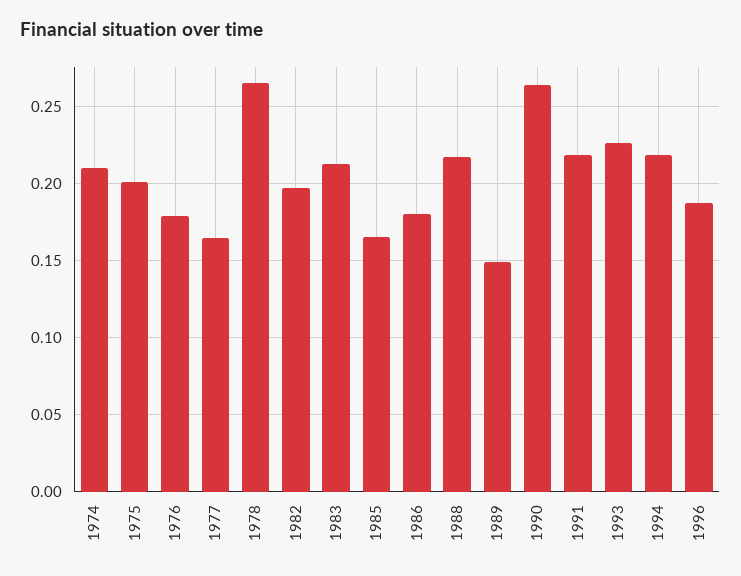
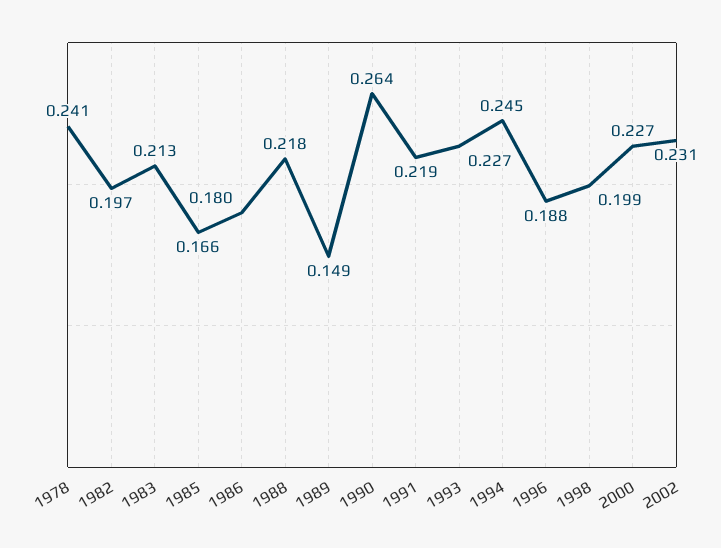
1974: 0.21 -> none
1975: 0.2 -> none
1976: 0.18 -> none
1977: 0.165 -> none
1978: 0.265 -> 0.241
1994: 0.22 -> 0.245
1998: none -> 0.199
2000: none -> 0.227
2002: none -> 0.231

